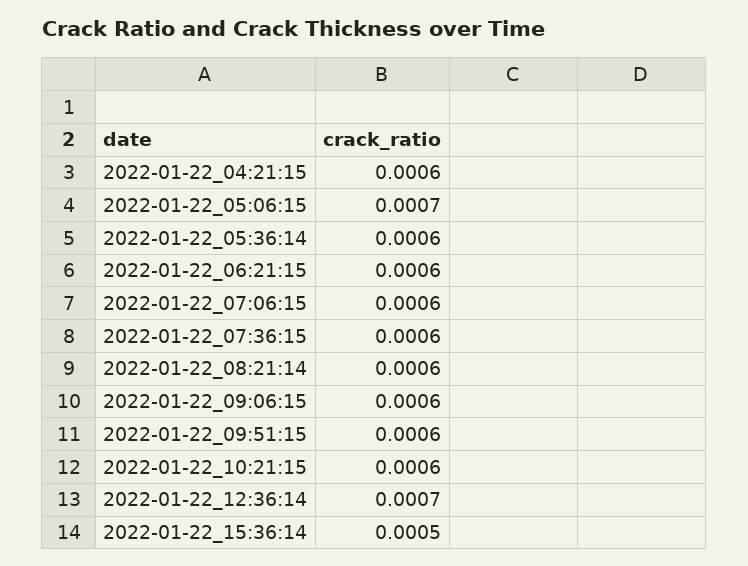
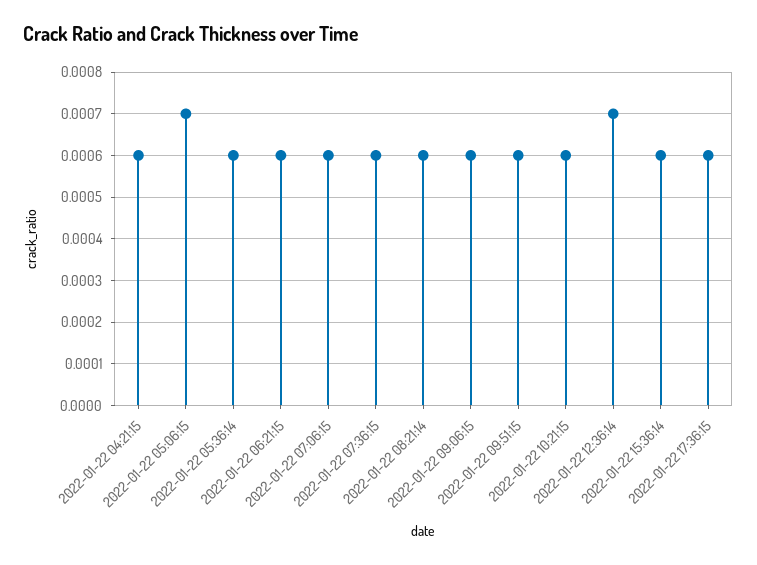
2022-01-22_15:36:14: 0.0005 -> 0.0006
2022-01-22 17:36:15: none -> 0.0006

